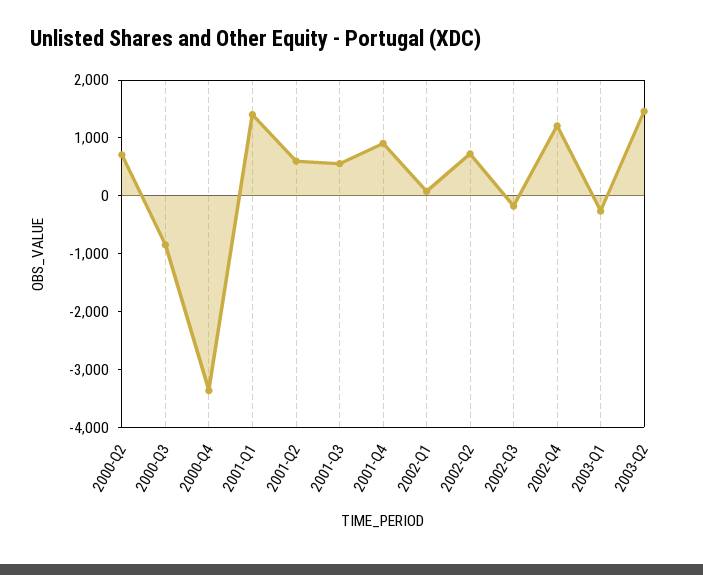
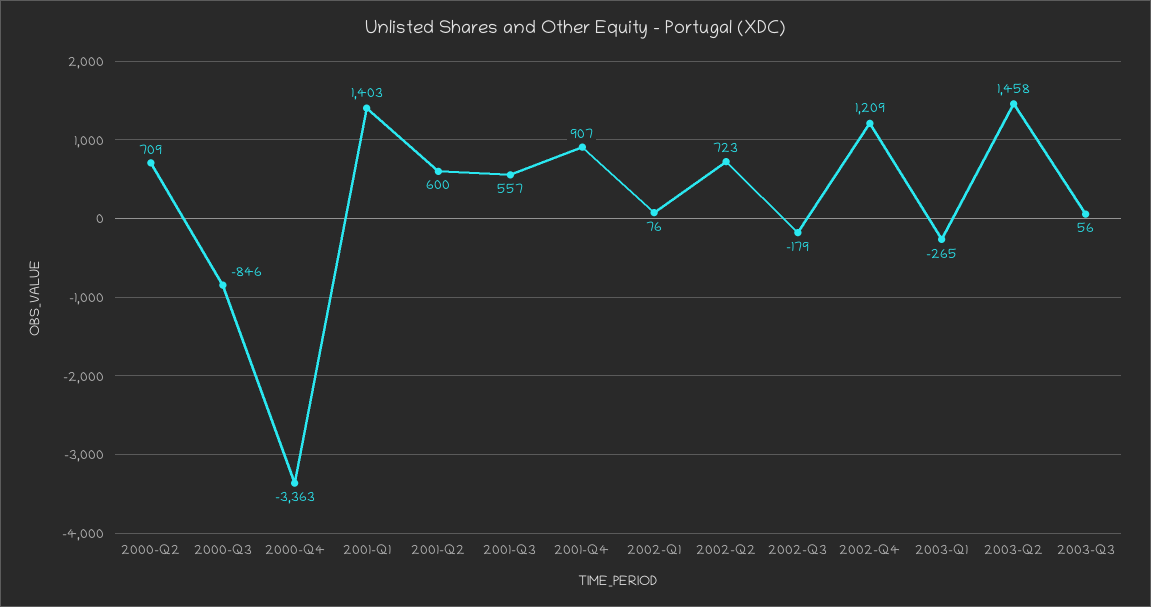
2003-Q3: none -> 56

